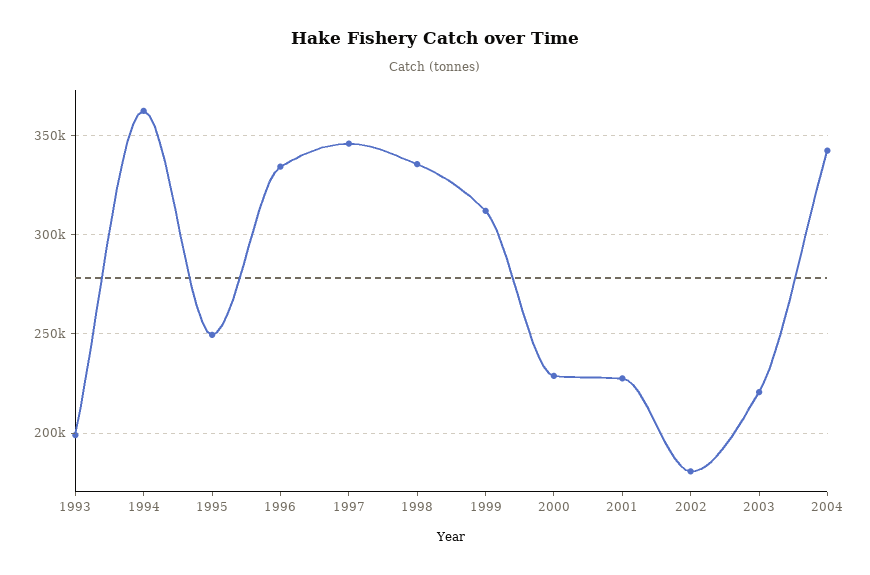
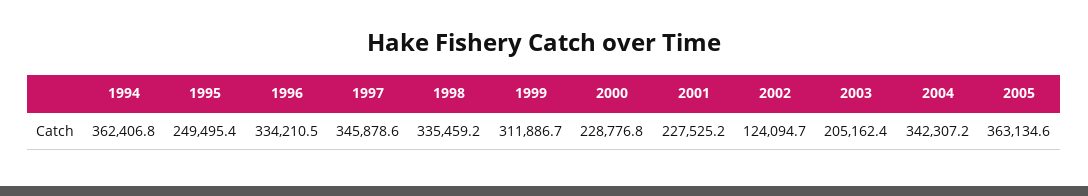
1993: 200000 -> none
2002: 180000 -> 124094.7
2003: 220000 -> 205162.4
2005: none -> 363134.6

